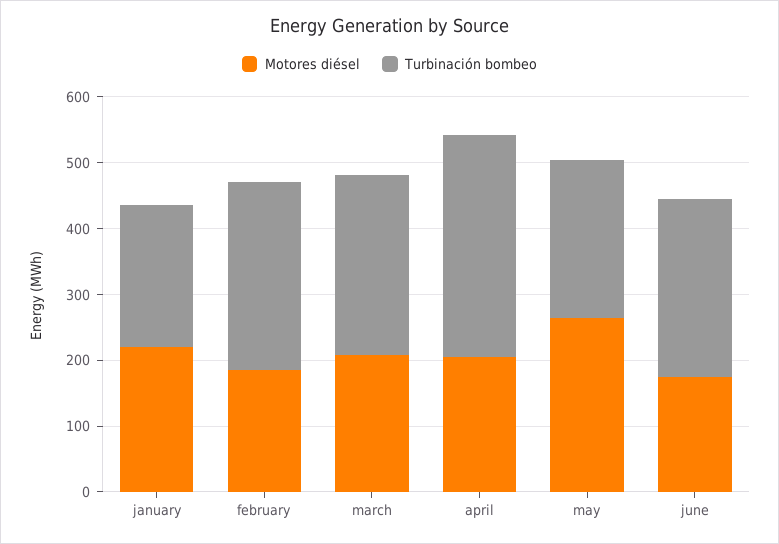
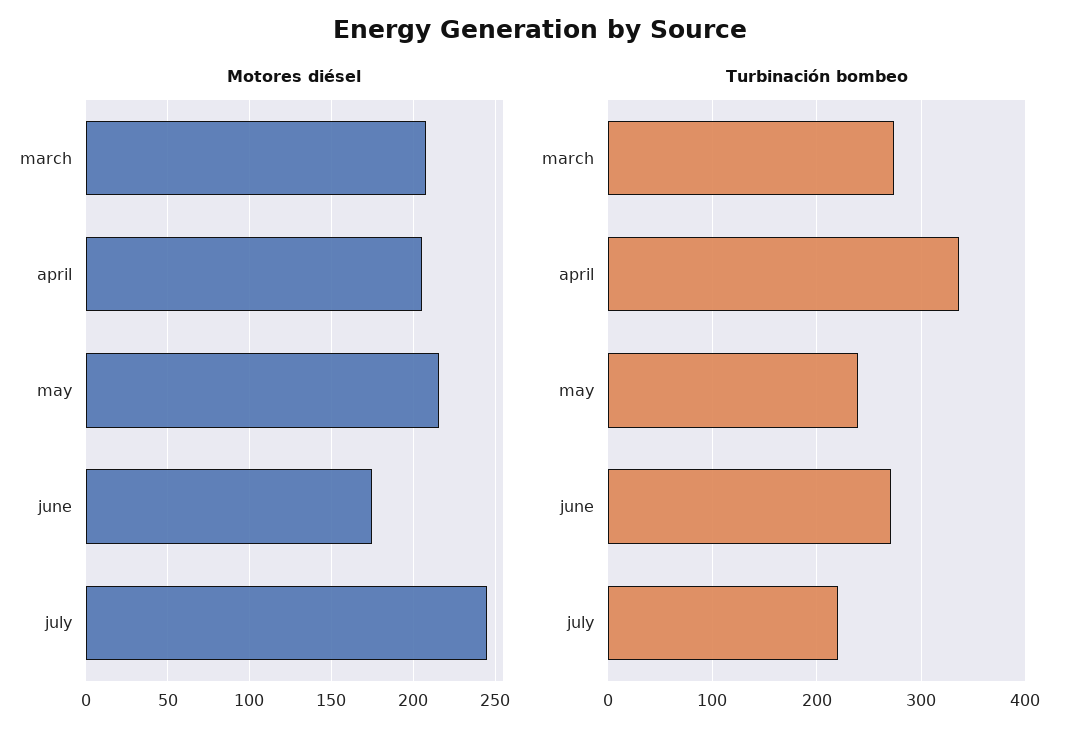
Motores diésel, january: 220 -> none
Turbinación bombeo, january: 220 -> none
Motores diésel, february: 180 -> none
Turbinación bombeo, february: 280 -> none
Motores diésel, may: 260 -> 215
Motores diésel, july: none -> 245
Turbinación bombeo, july: none -> 220

